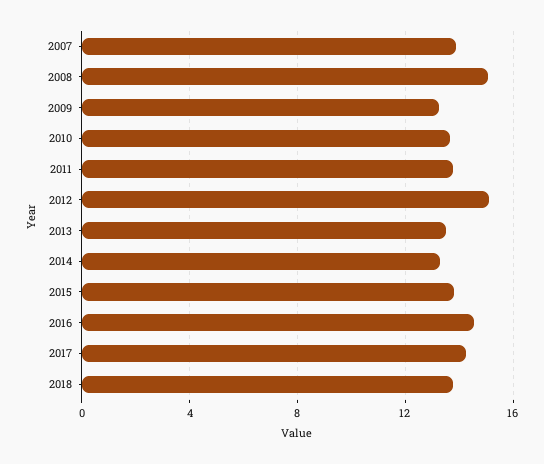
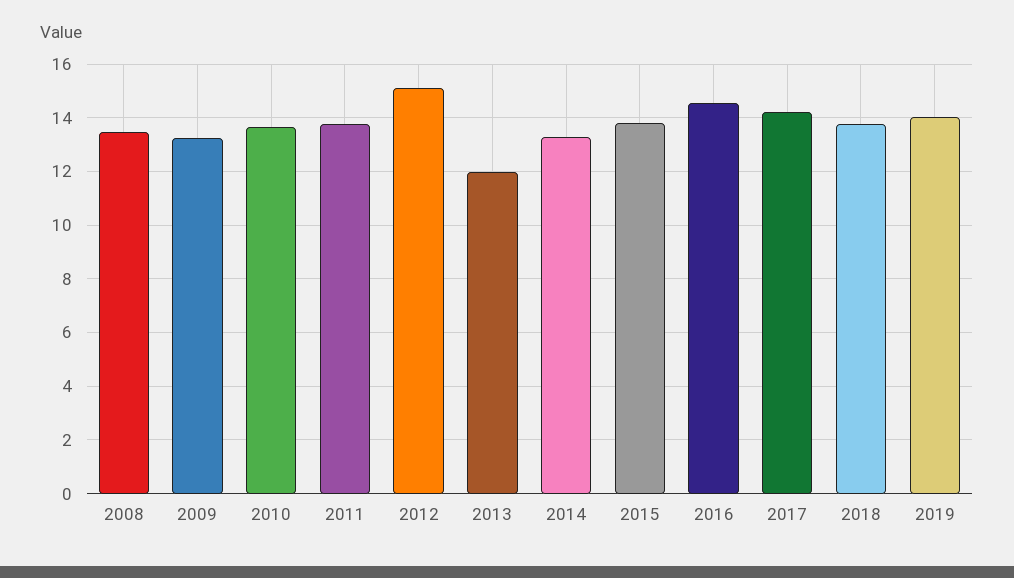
2007: 14 -> none
2008: 15 -> 13.5
2013: 13.5 -> 12
2019: none -> 14

